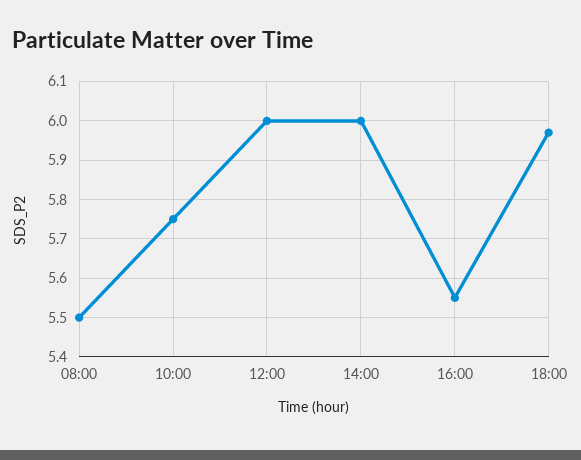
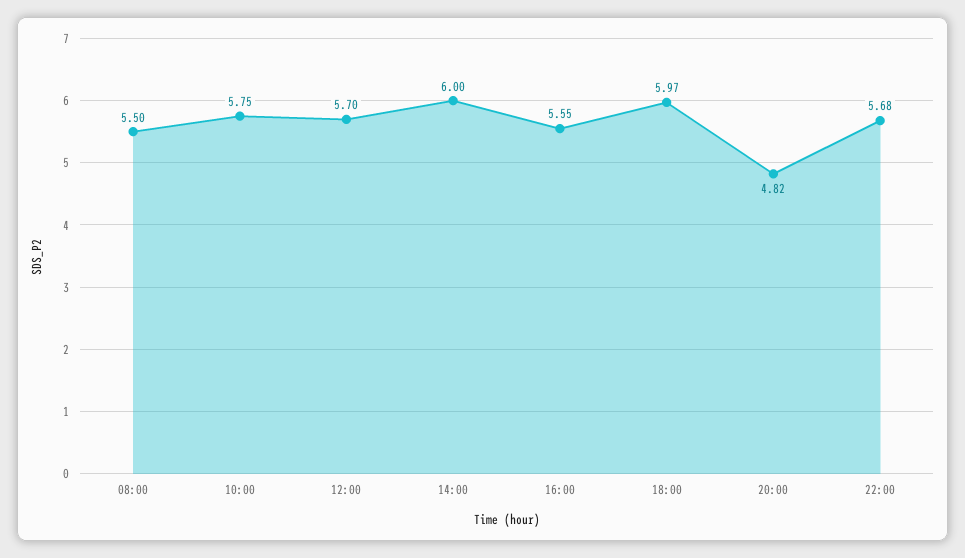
12:00: 6 -> 5.7
20:00: none -> 4.82
22:00: none -> 5.68

